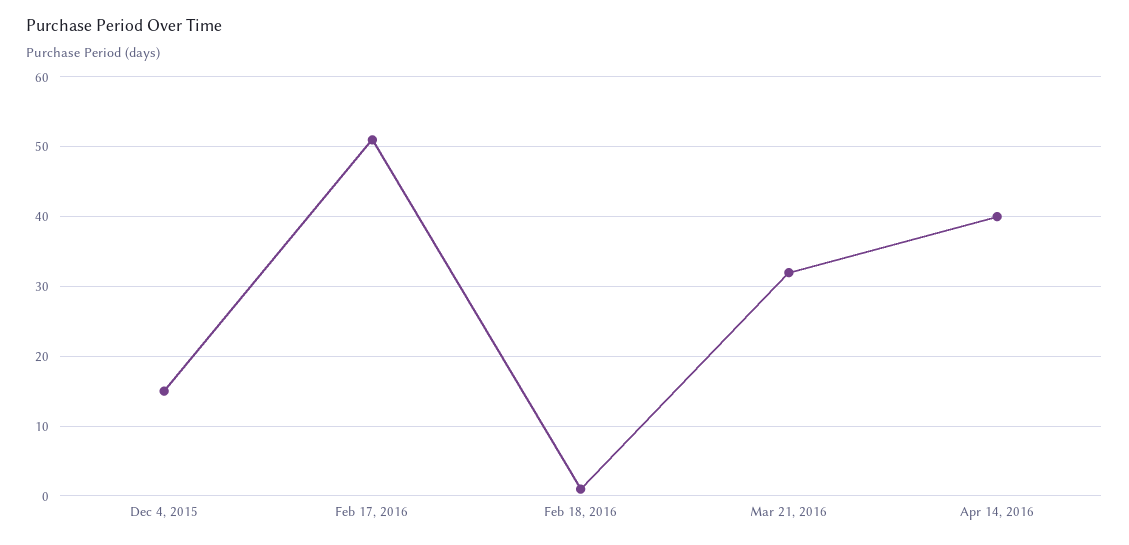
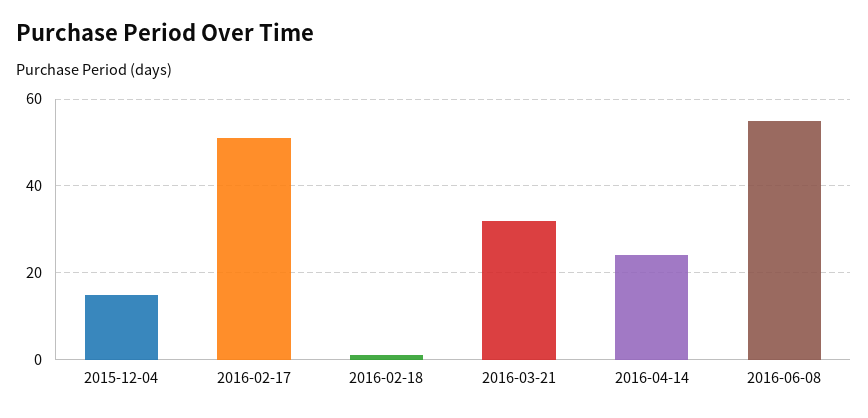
Apr 14, 2016: 40 -> 25
2016-06-08: none -> 55

